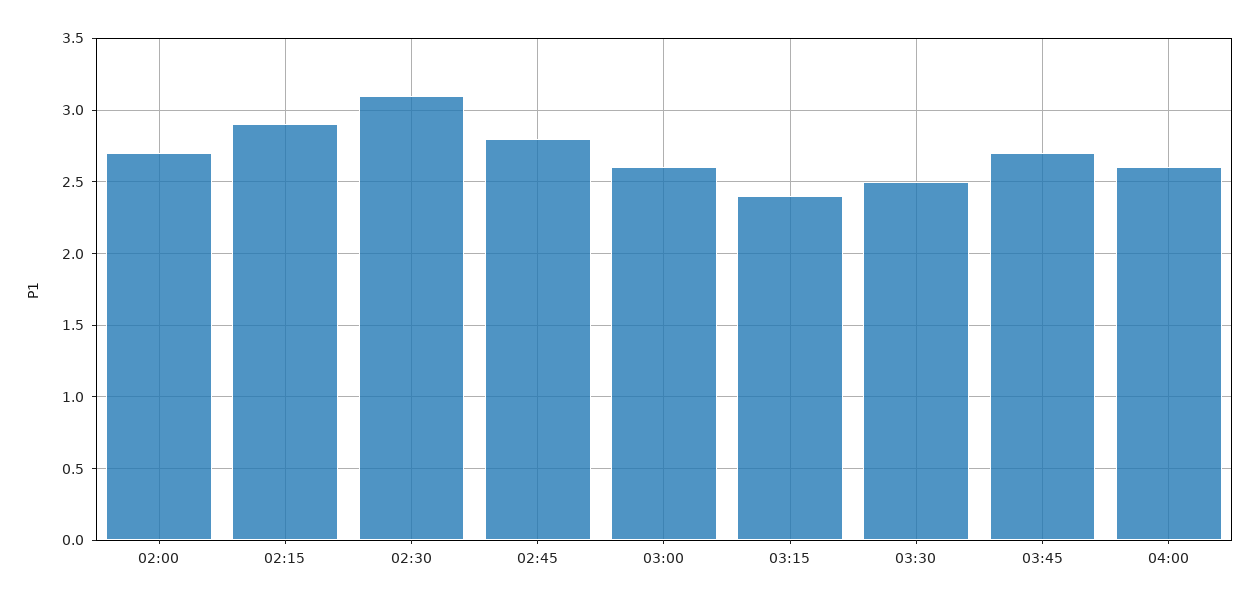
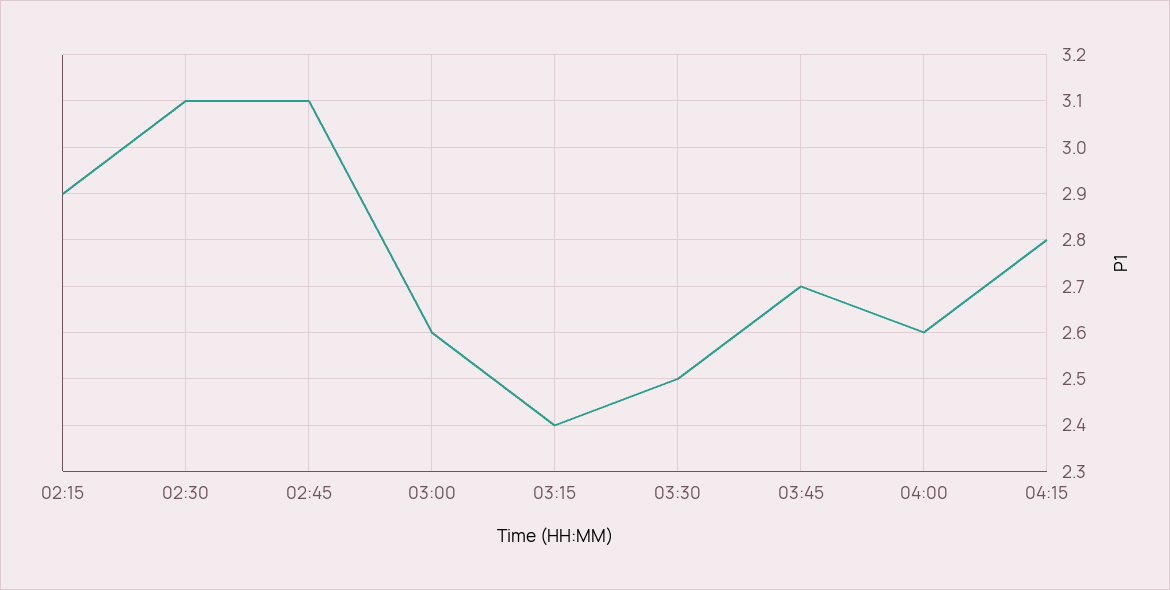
02:00: 2.7 -> none
02:45: 2.8 -> 3.1
04:15: none -> 2.8

